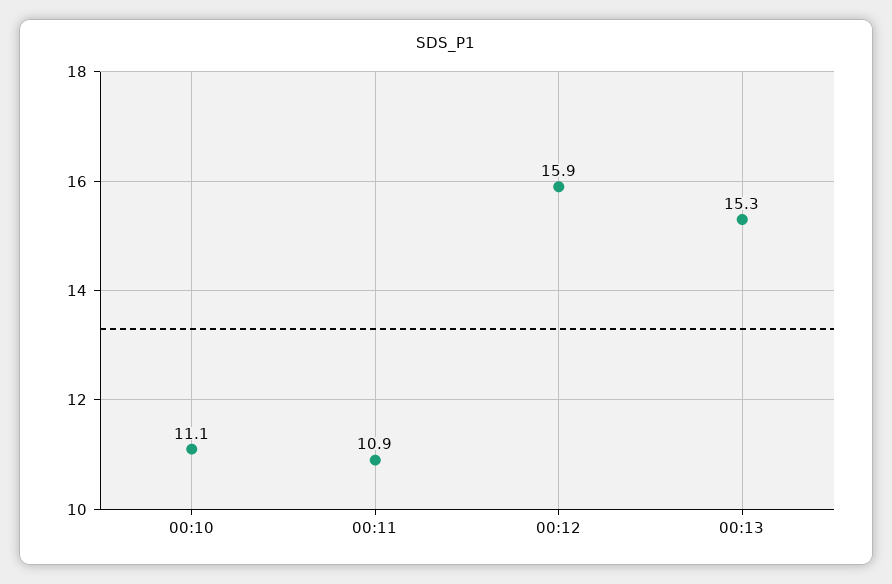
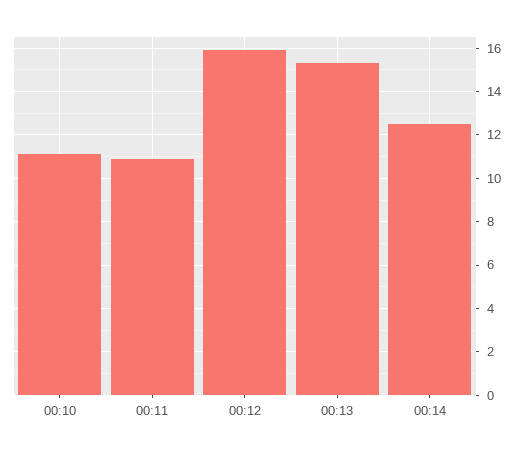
00:14: none -> 12.5

